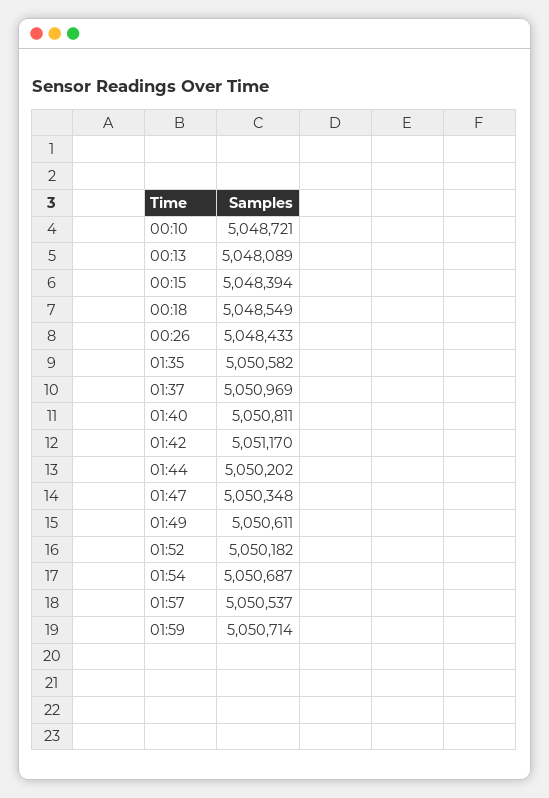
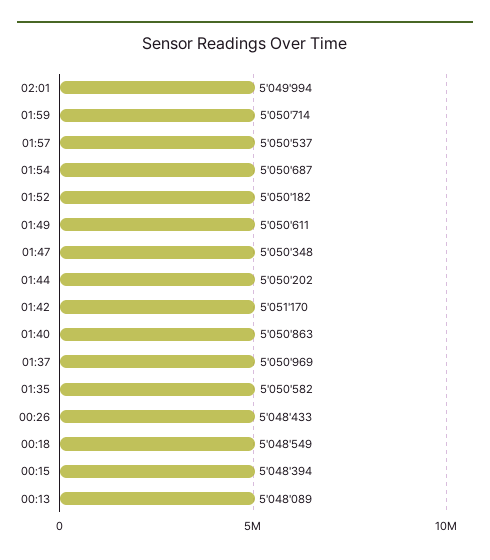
00:10: 5048721 -> none
01:40: 5050811 -> 5050863
02:01: none -> 5049994

